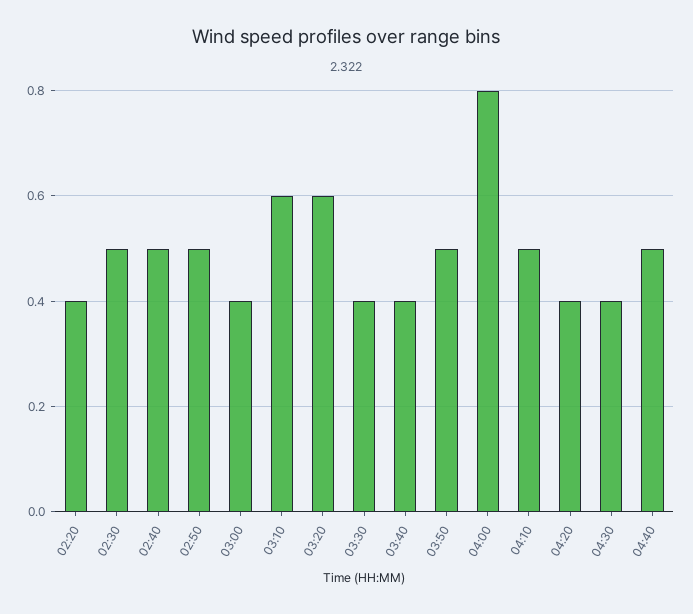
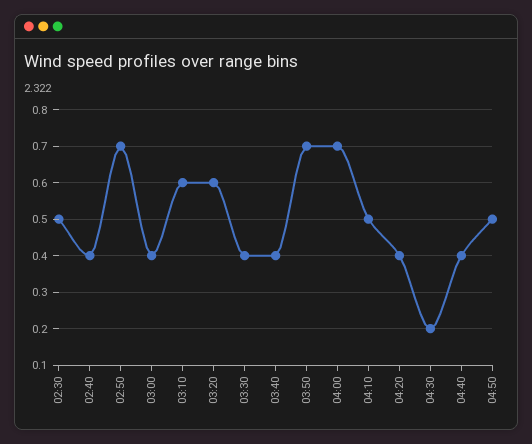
02:20: 0.4 -> none
02:40: 0.5 -> 0.4
02:50: 0.5 -> 0.7
03:50: 0.5 -> 0.7
04:00: 0.8 -> 0.7
04:30: 0.4 -> 0.2
04:40: 0.5 -> 0.4
04:50: none -> 0.5

